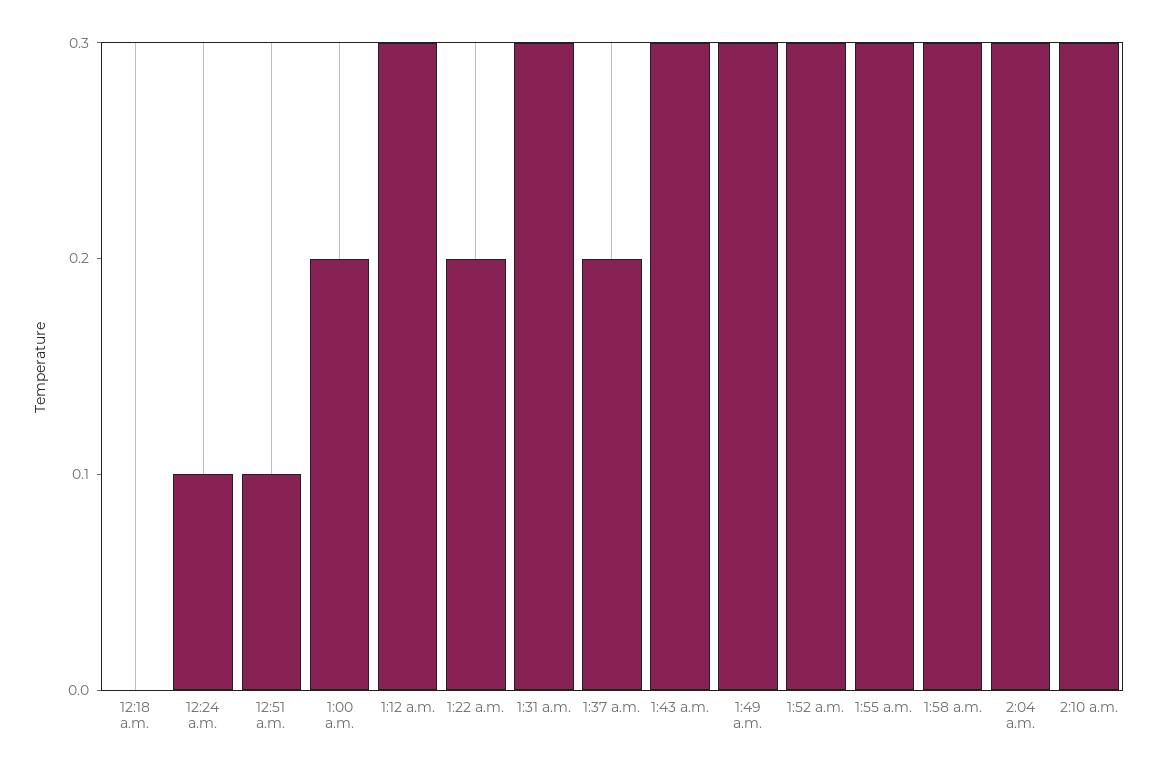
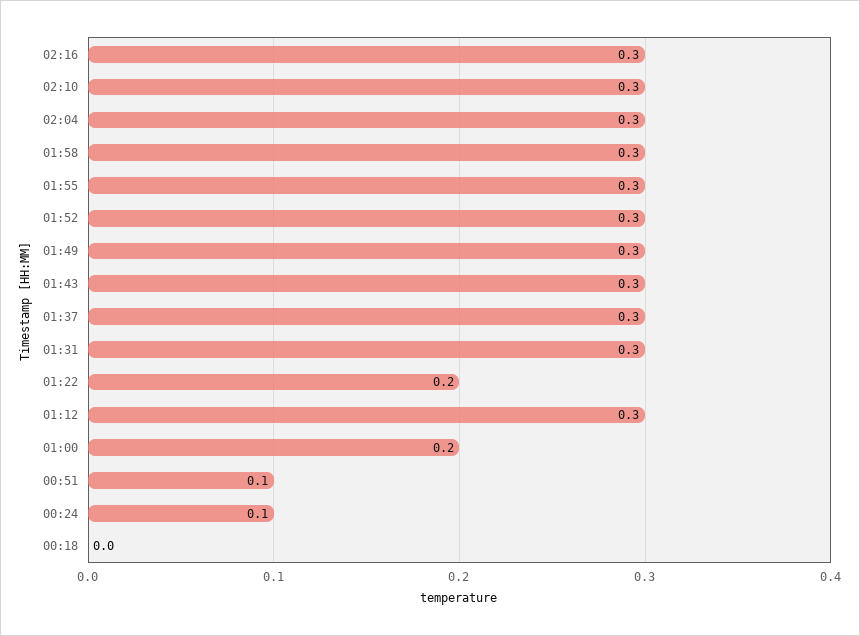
1:37 a.m.: 0.2 -> 0.3
02:16: none -> 0.3

